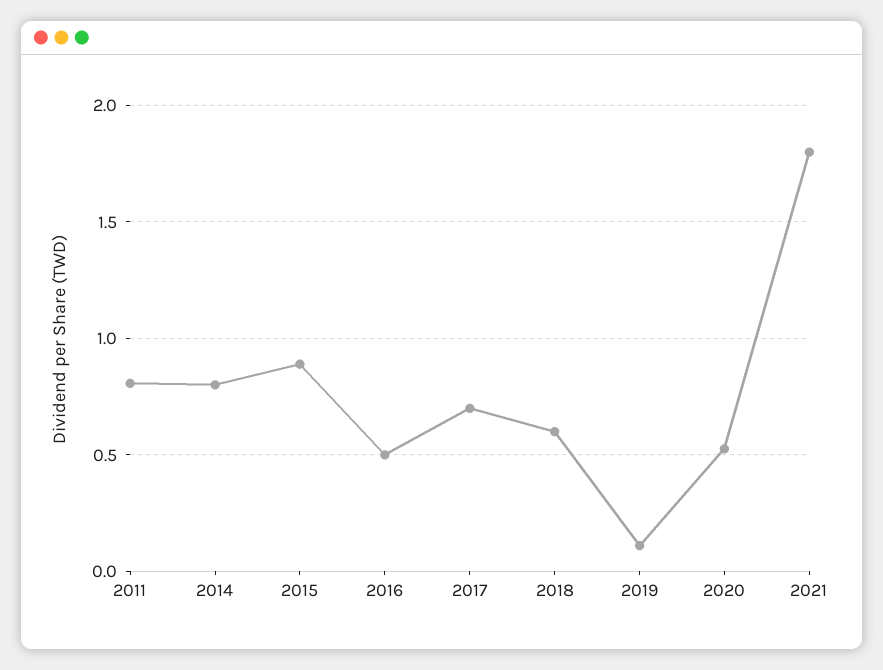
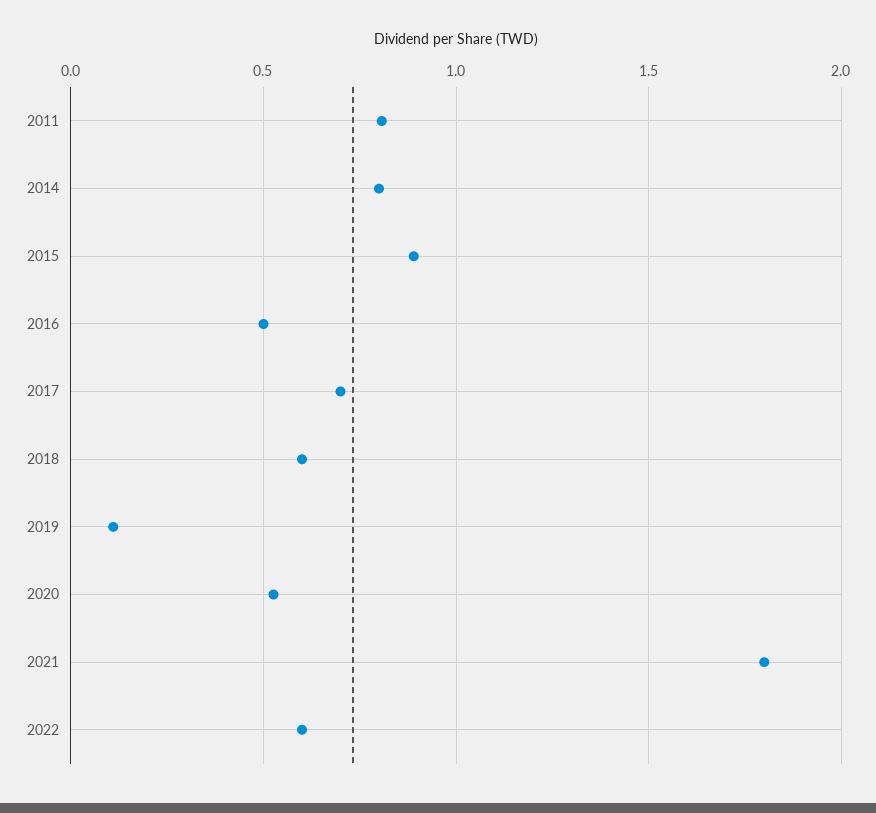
2022: none -> 0.6

